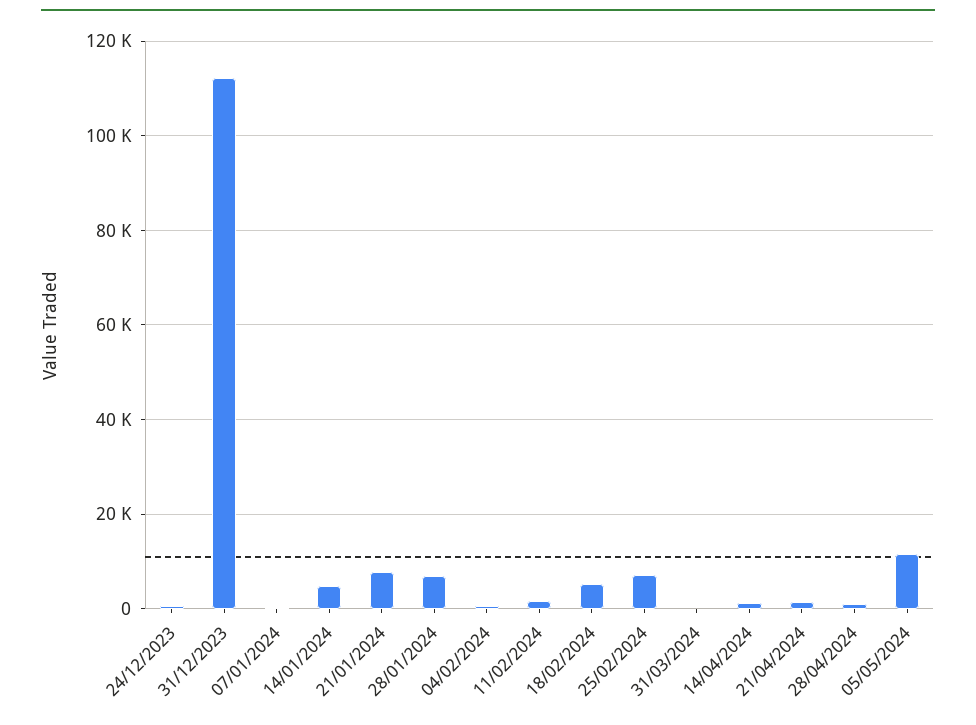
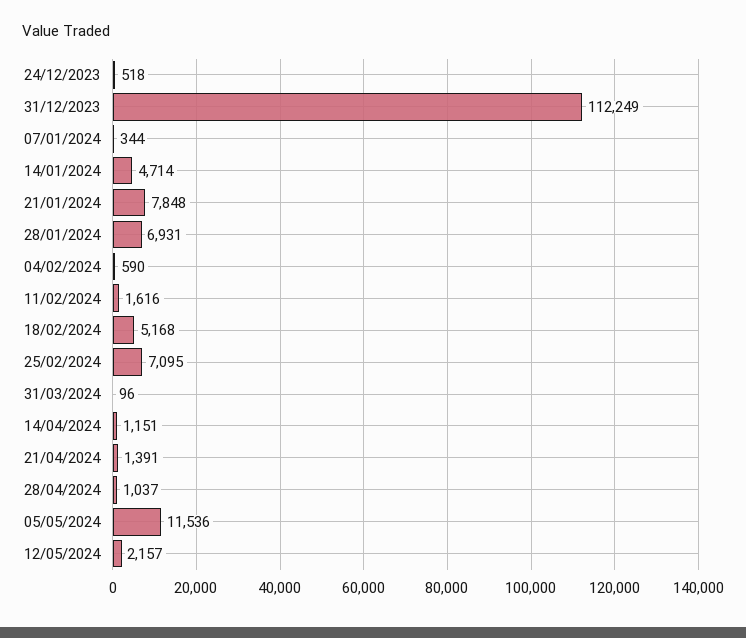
12/05/2024: none -> 2157

